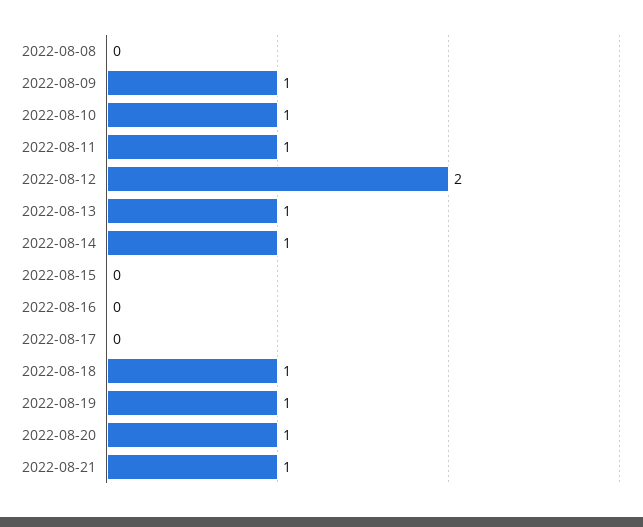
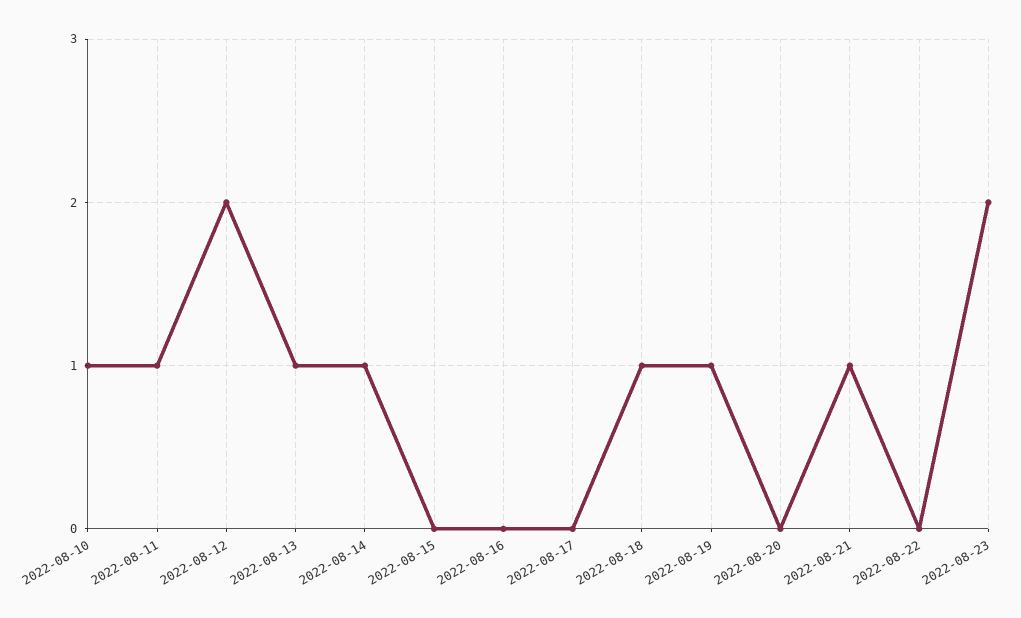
2022-08-08: 0 -> none
2022-08-09: 1 -> none
2022-08-20: 1 -> 0
2022-08-22: none -> 0
2022-08-23: none -> 2

